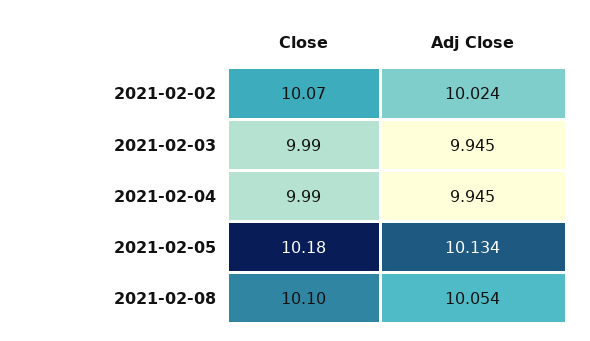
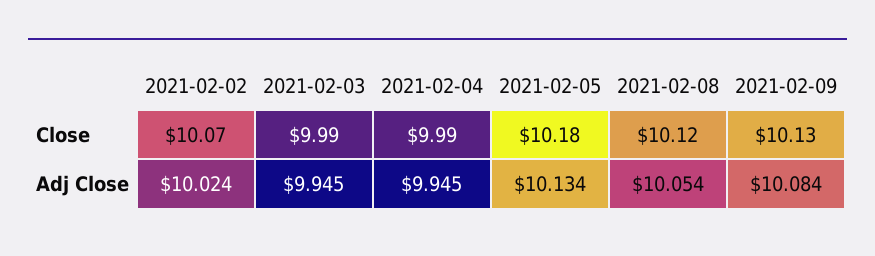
Close, 2021-02-08: 10.1 -> 10.12
Close, 2021-02-09: none -> 10.13
Adj Close, 2021-02-09: none -> 10.084

